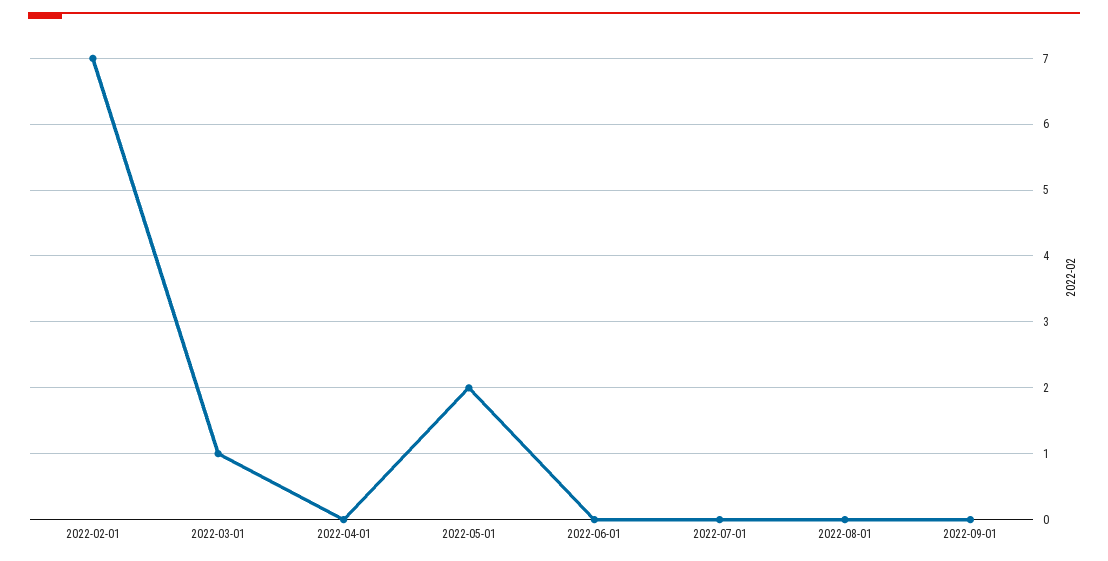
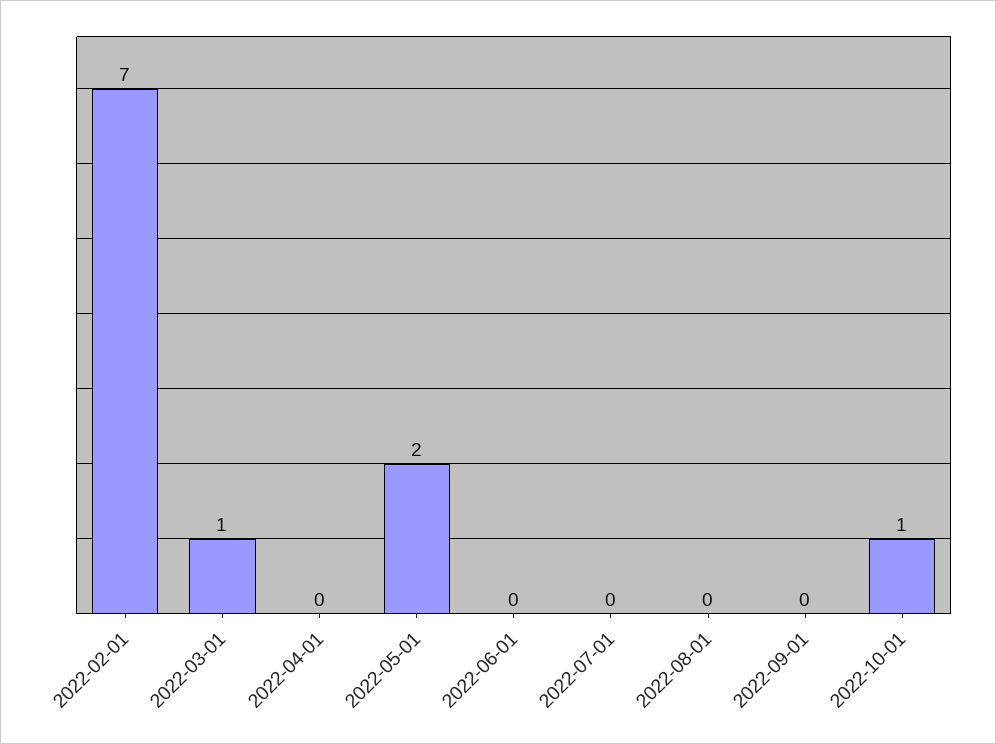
2022-10-01: none -> 1

